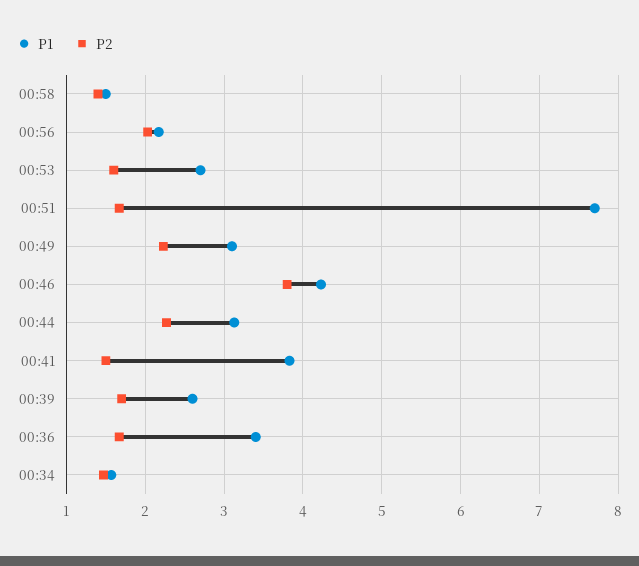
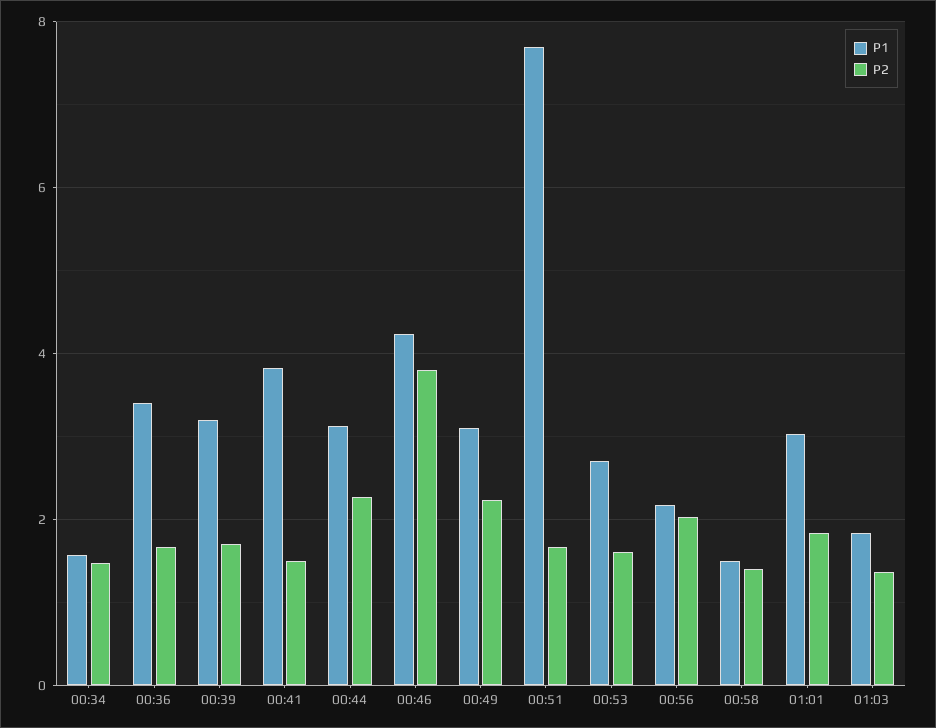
P1, 00:39: 2.6 -> 3.2
P1, 01:01: none -> 3
P2, 01:01: none -> 1.8
P1, 01:03: none -> 1.8
P2, 01:03: none -> 1.4

